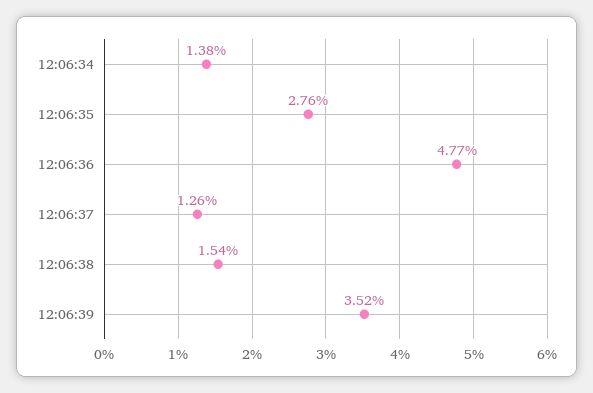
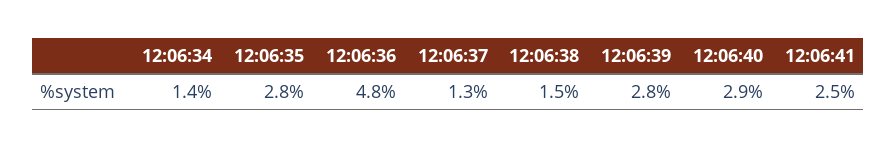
12:06:39: 3.52 -> 2.8
12:06:40: none -> 2.9
12:06:41: none -> 2.5

